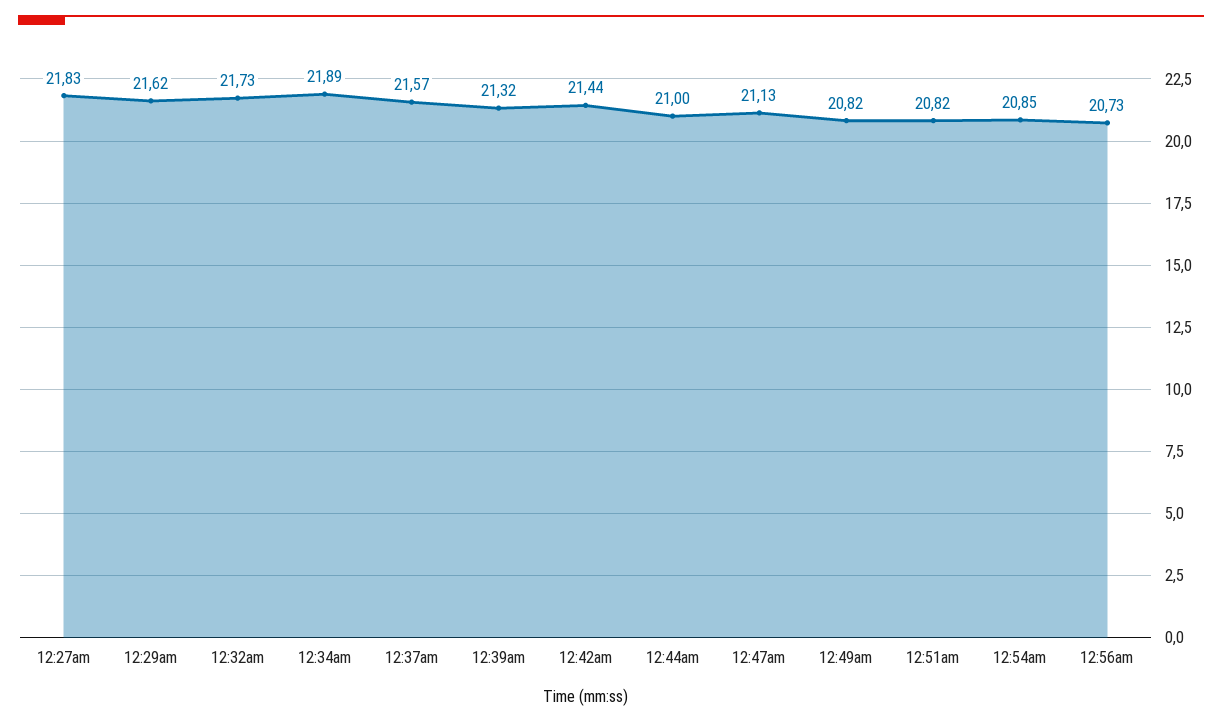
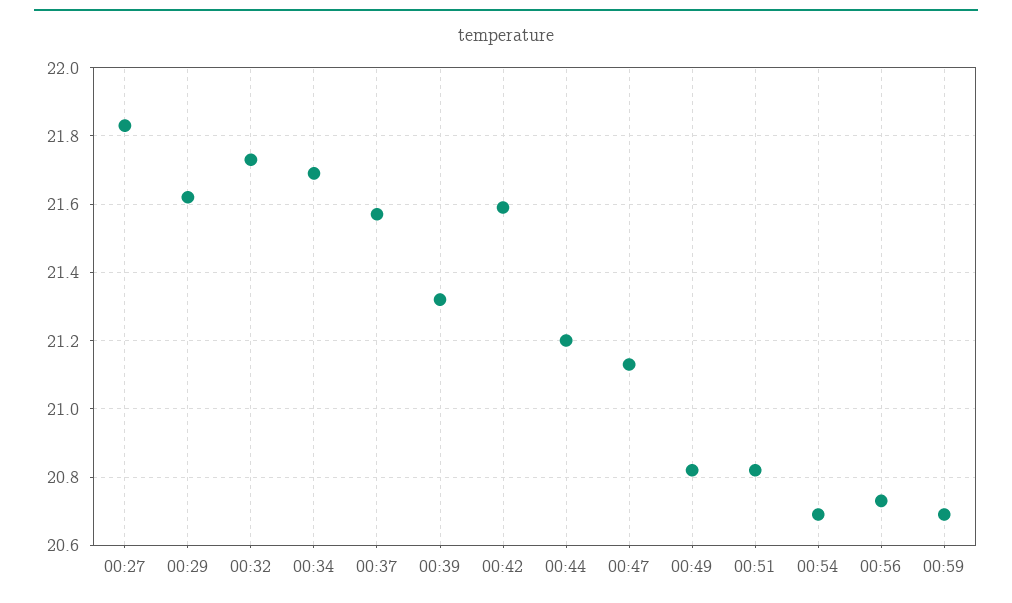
12:34am: 21.89 -> 21.7
12:42am: 21.44 -> 21.6
12:44am: 21 -> 21.2
12:54am: 20.85 -> 20.7
00:59: none -> 20.7

